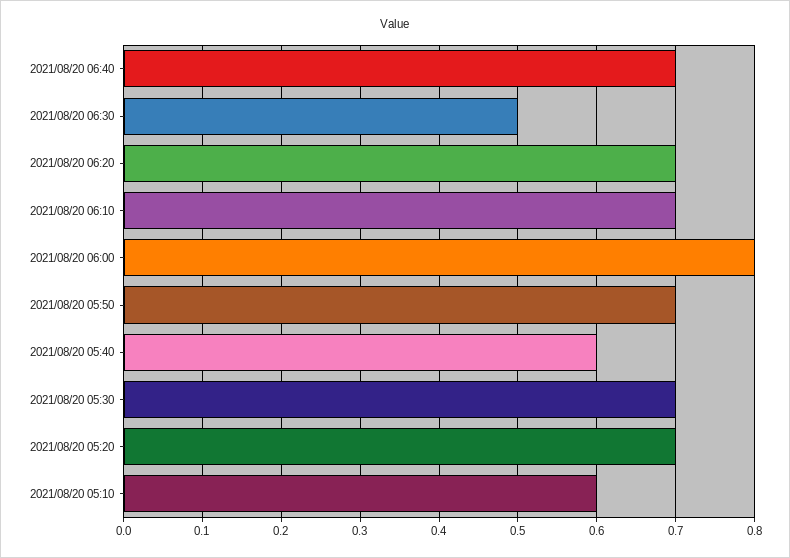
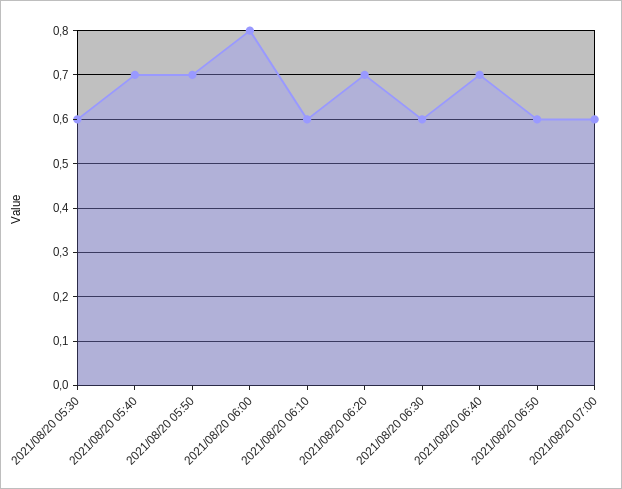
2021/08/20 06:30: 0.5 -> 0.6
2021/08/20 06:10: 0.7 -> 0.6
2021/08/20 05:40: 0.6 -> 0.7
2021/08/20 05:30: 0.7 -> 0.6
2021/08/20 05:20: 0.7 -> none
2021/08/20 05:10: 0.6 -> none
2021/08/20 06:50: none -> 0.6
2021/08/20 07:00: none -> 0.6

